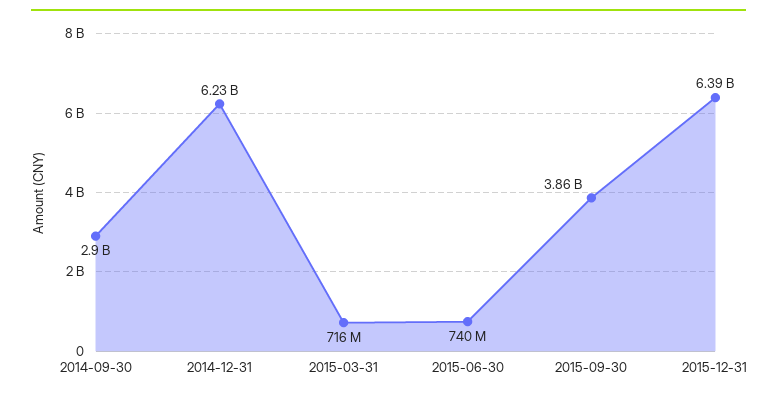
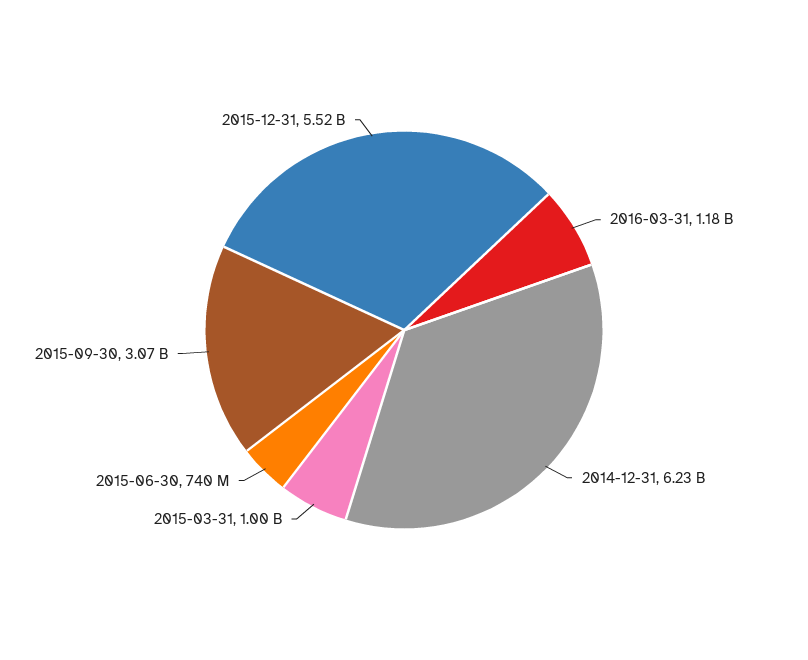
2014-09-30: 2900000000 -> none
2015-03-31: 716000000 -> 1000000000
2015-09-30: 3860000000 -> 3070000000
2015-12-31: 6390000000 -> 5520000000
2016-03-31: none -> 1180000000

